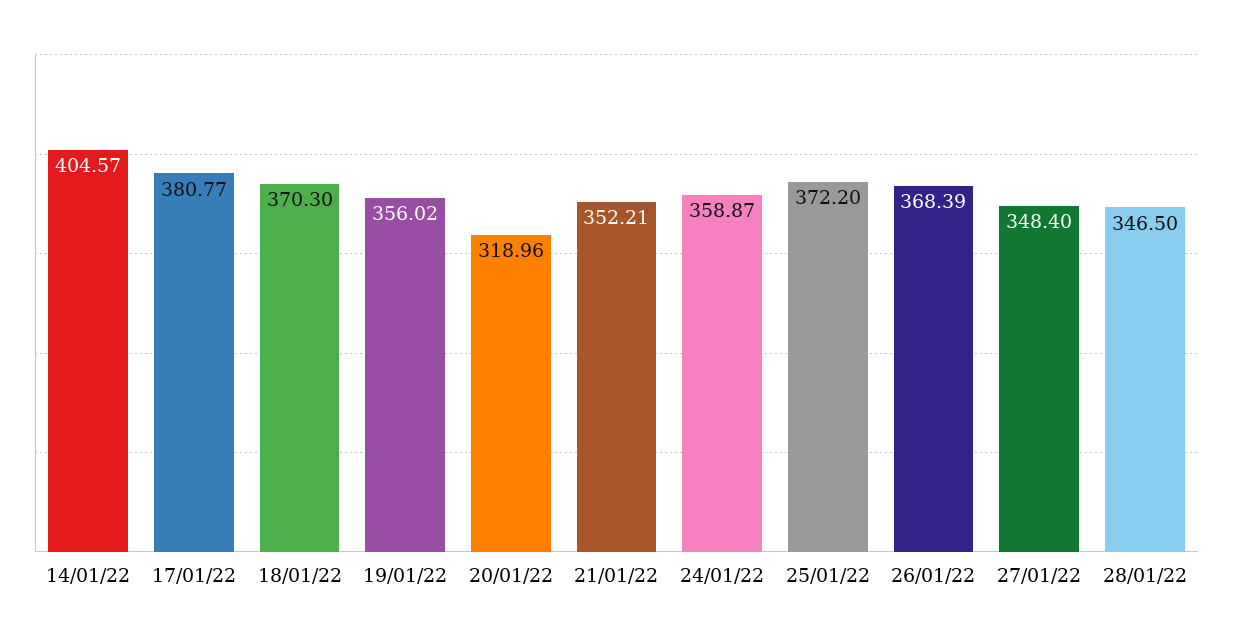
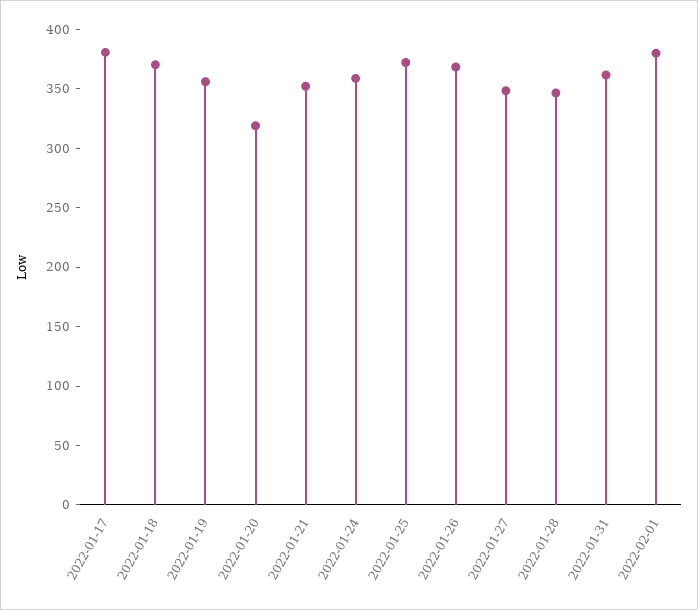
14/01/22: 404.57 -> none
2022-01-31: none -> 360
2022-02-01: none -> 380

